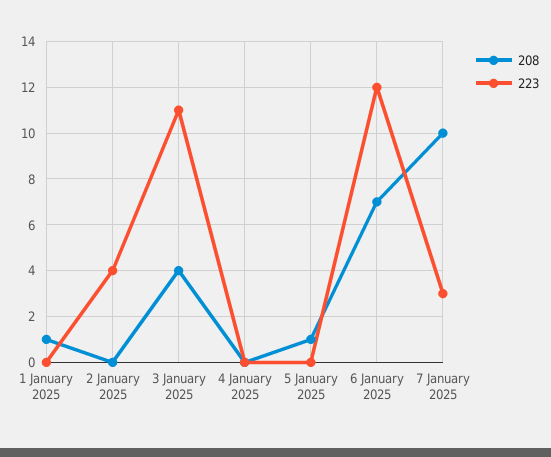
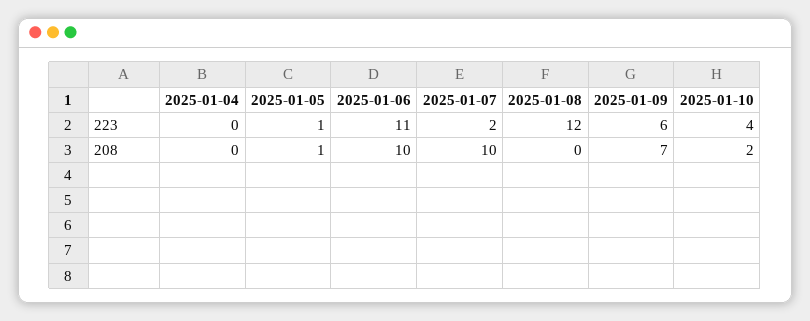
208, 1 January 2025: 1 -> none
223, 1 January 2025: 0 -> none
208, 2 January 2025: 0 -> none
223, 2 January 2025: 4 -> none
208, 3 January 2025: 4 -> none
223, 3 January 2025: 11 -> none
223, 5 January 2025: 0 -> 1
208, 6 January 2025: 7 -> 10
223, 6 January 2025: 12 -> 11
223, 7 January 2025: 3 -> 2
223, 2025-01-08: none -> 12
223, 2025-01-09: none -> 6
223, 2025-01-10: none -> 4
208, 2025-01-08: none -> 0
208, 2025-01-09: none -> 7
208, 2025-01-10: none -> 2

